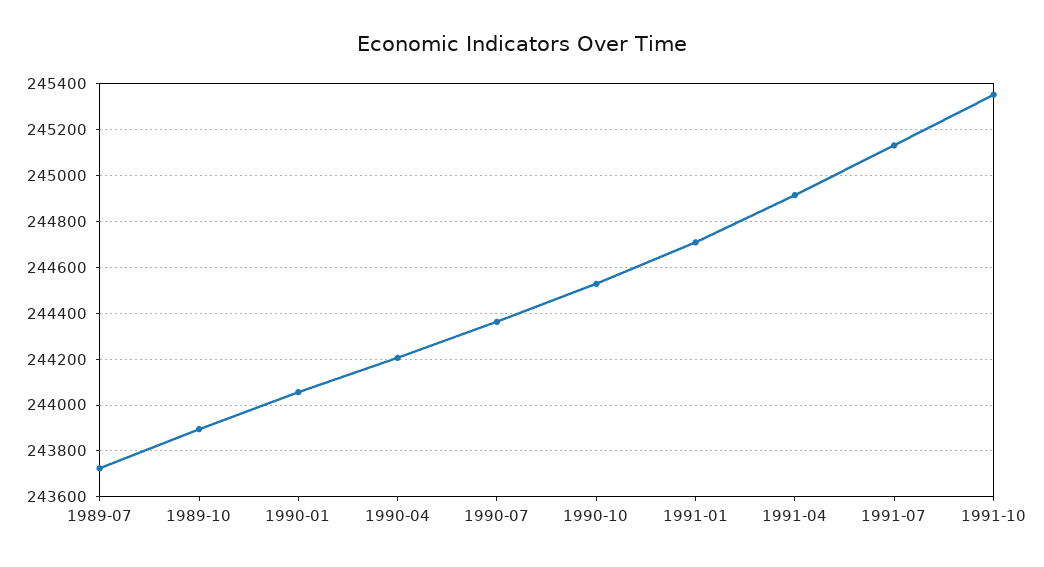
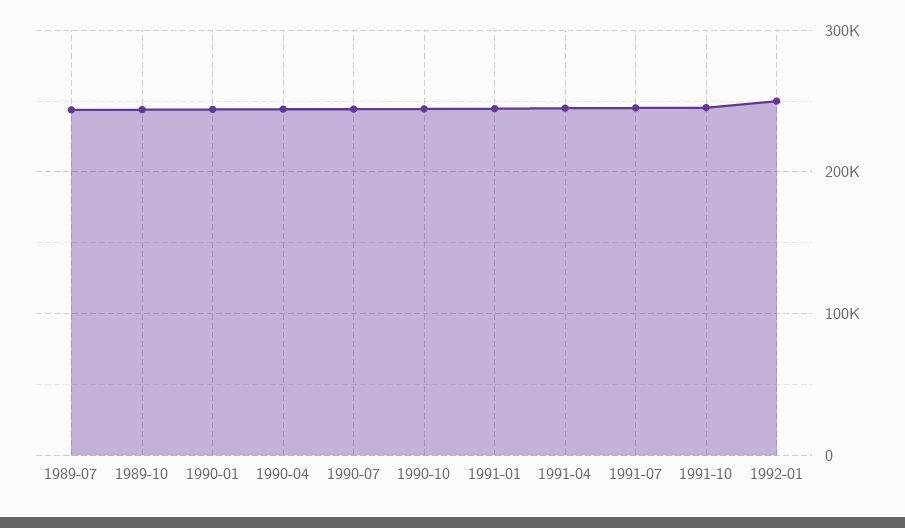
1992-01: none -> 250000

